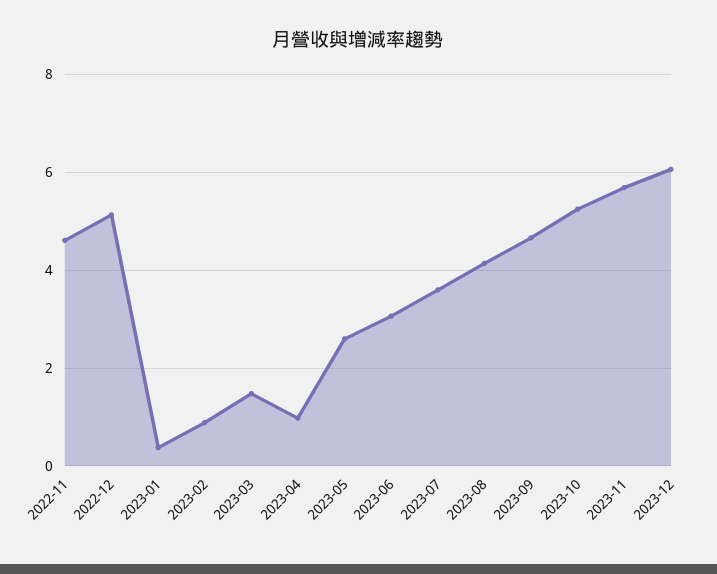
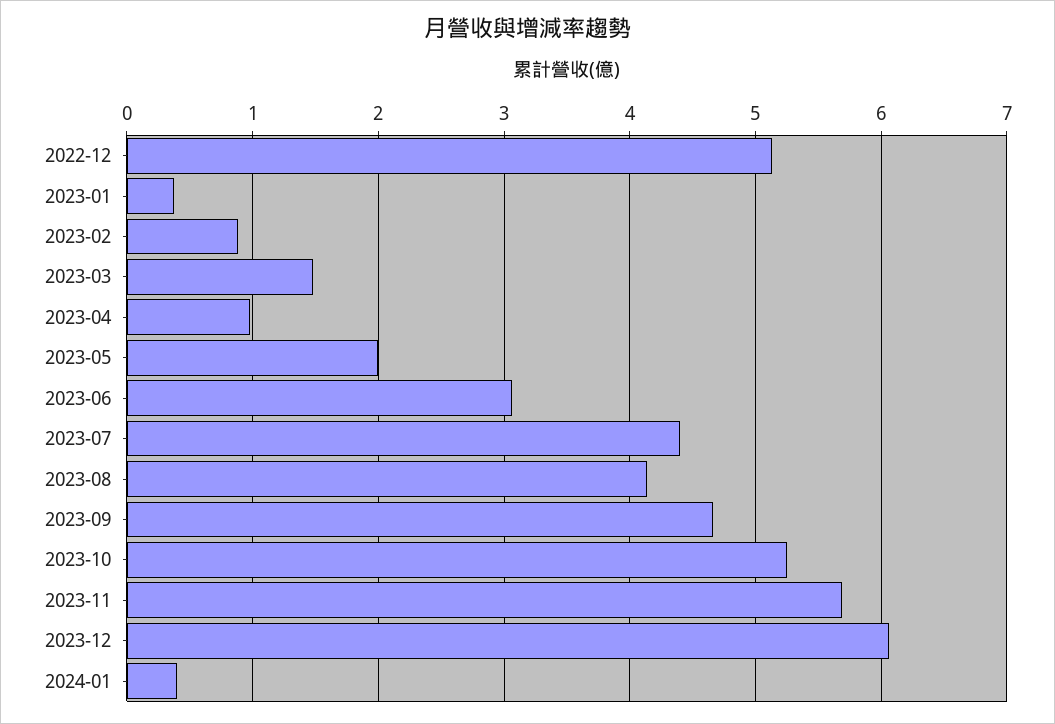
2022-11: 4.6 -> none
2023-05: 2.6 -> 2
2023-07: 3.6 -> 4.4
2024-01: none -> 0.4

